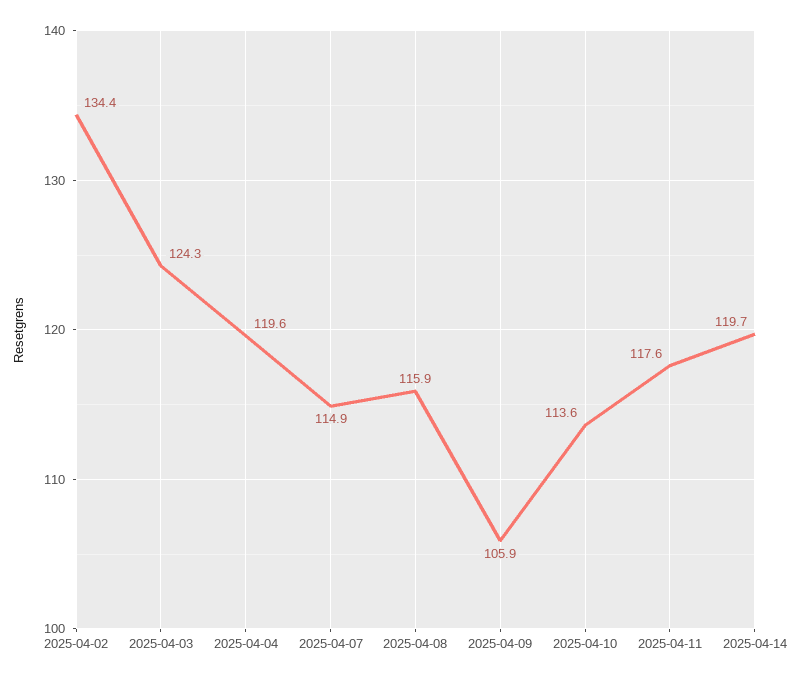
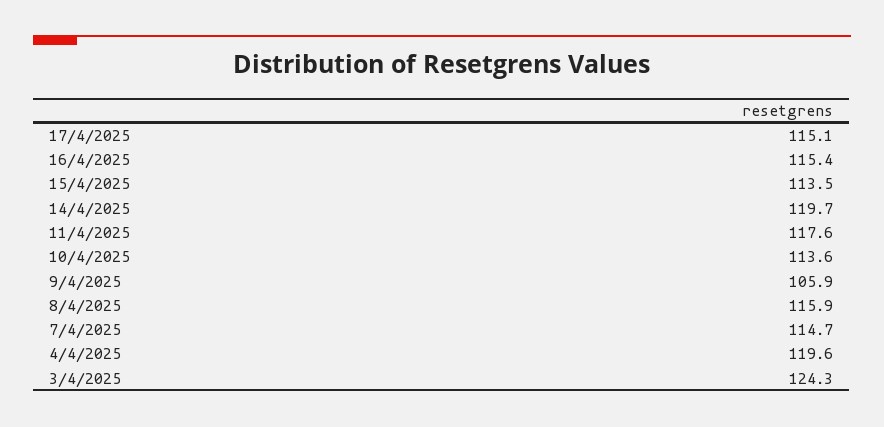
2025-04-02: 134.4 -> none
2025-04-07: 114.9 -> 114.7
17/4/2025: none -> 115.1
16/4/2025: none -> 115.4
15/4/2025: none -> 113.5

